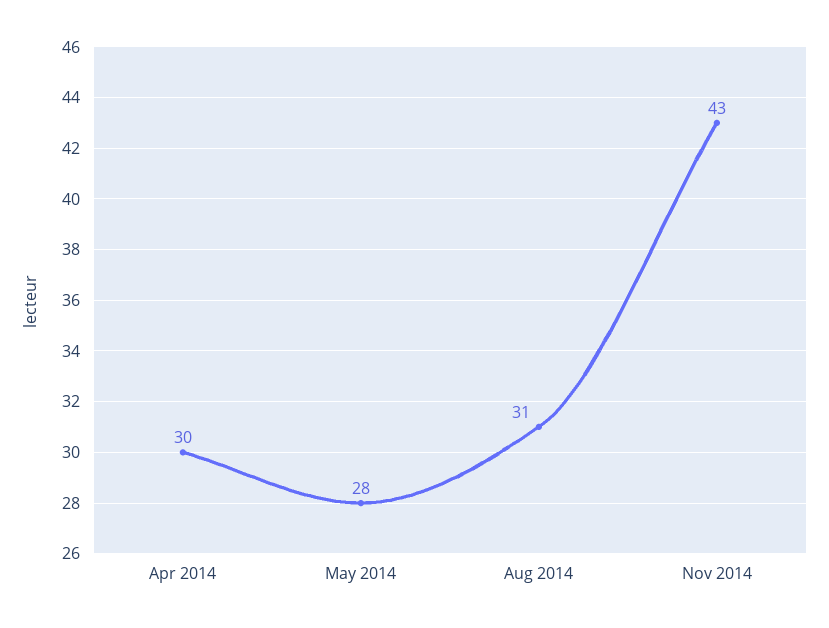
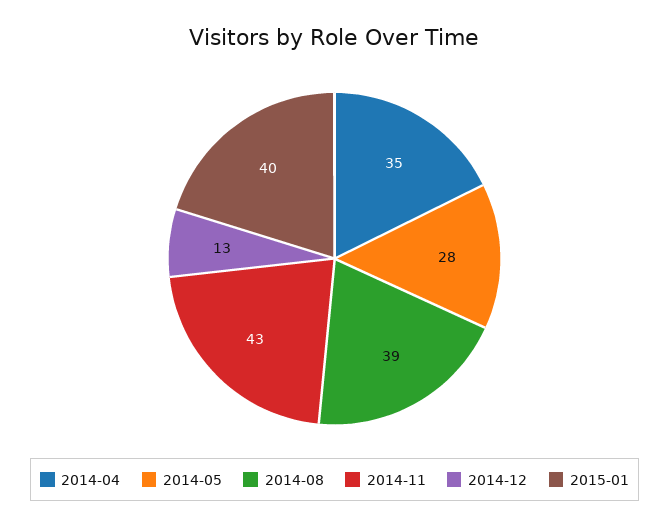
Apr 2014: 30 -> 35
Aug 2014: 31 -> 39
2014-12: none -> 13
2015-01: none -> 40

